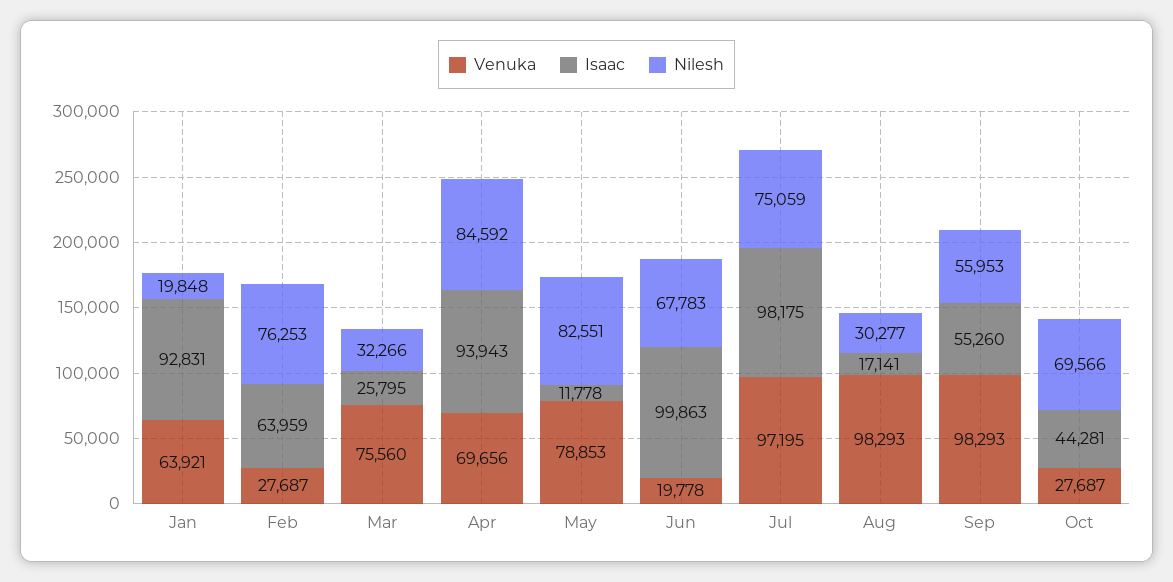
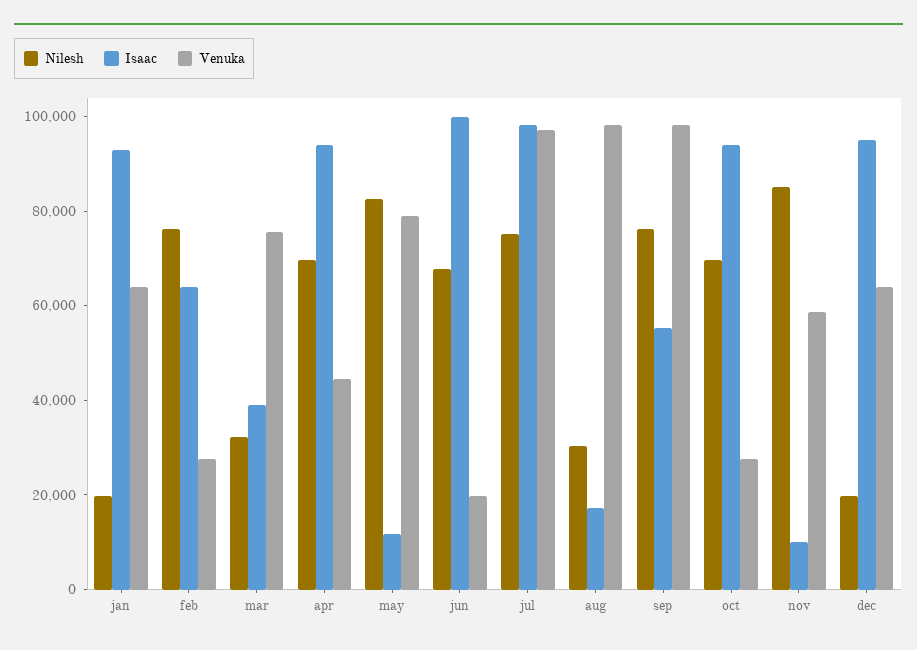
Isaac, Mar: 25795 -> 40000
Venuka, Apr: 69656 -> 45000
Nilesh, Apr: 84592 -> 70000
Nilesh, Sep: 55953 -> 75000
Isaac, Oct: 44281 -> 95000
Nilesh, nov: none -> 85000
Isaac, nov: none -> 10000
Venuka, nov: none -> 60000
Nilesh, dec: none -> 20000
Isaac, dec: none -> 95000
Venuka, dec: none -> 65000

